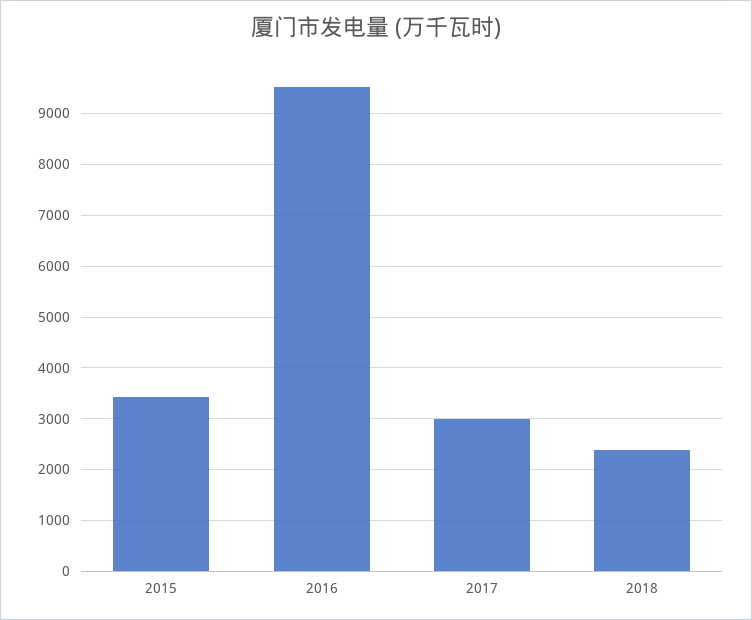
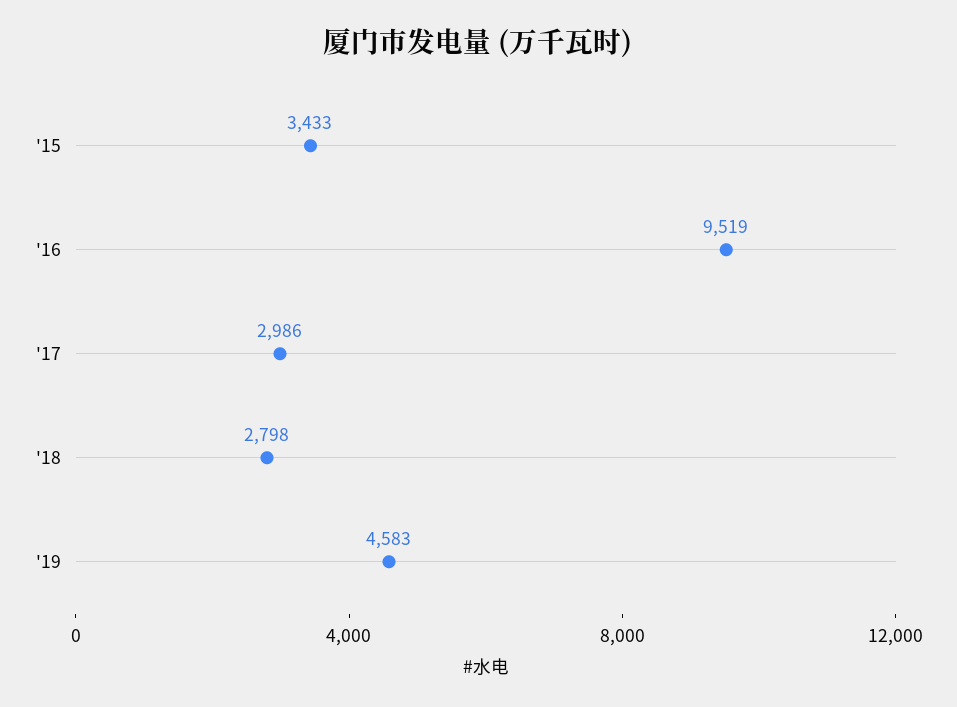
2018: 2400 -> 2798
'19: none -> 4583

